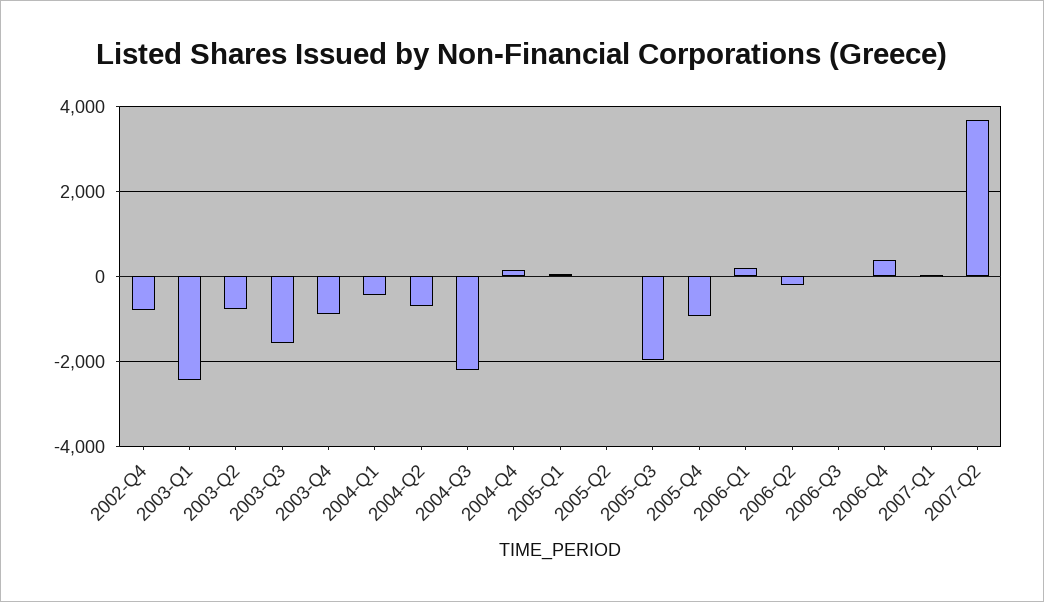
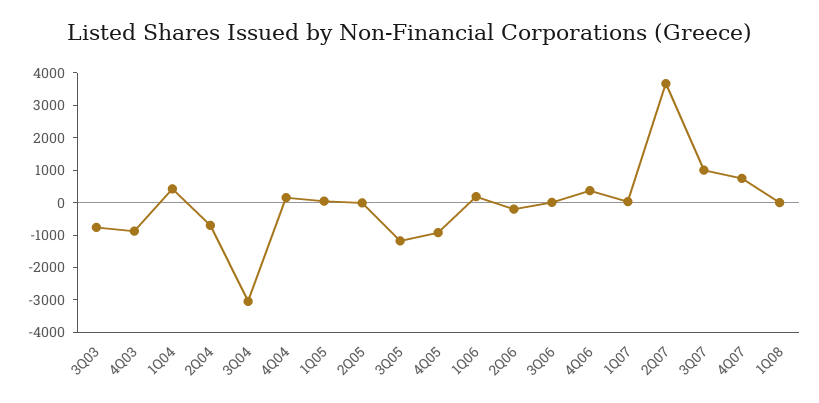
2002-Q4: -800 -> none
2003-Q1: -2400 -> none
2003-Q2: -800 -> none
2003-Q3: -1600 -> -750
2004-Q1: -400 -> 500
2004-Q3: -2200 -> -3000
2005-Q3: -2000 -> -1250
3Q07: none -> 1000
4Q07: none -> 750
1Q08: none -> 0

